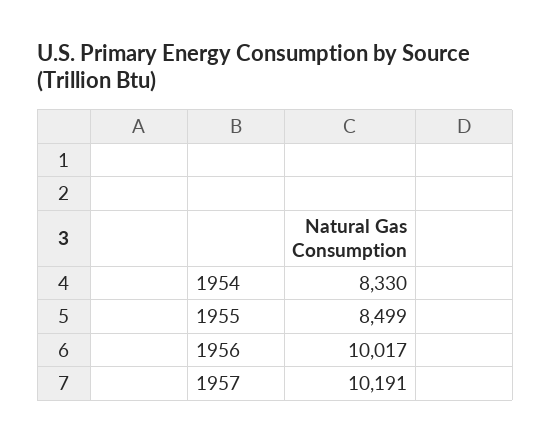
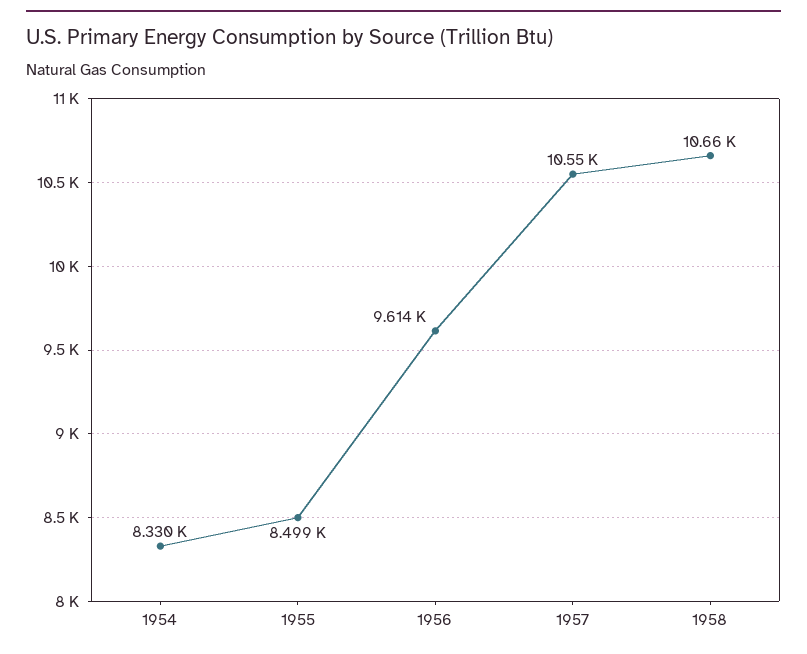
1956: 10017 -> 9614
1957: 10191 -> 10550
1958: none -> 10660

